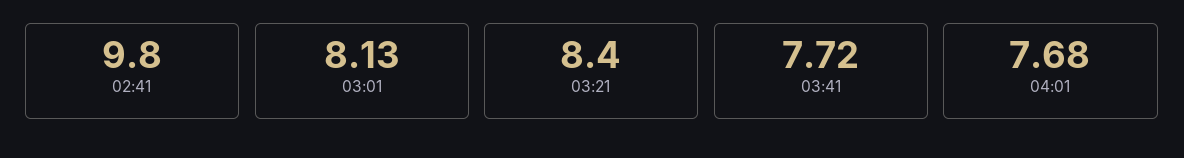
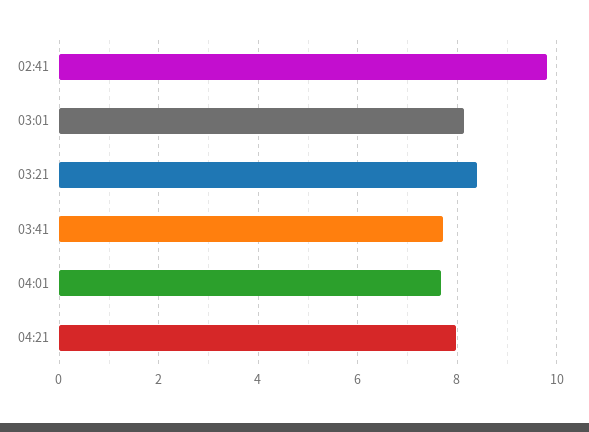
04:21: none -> 8

